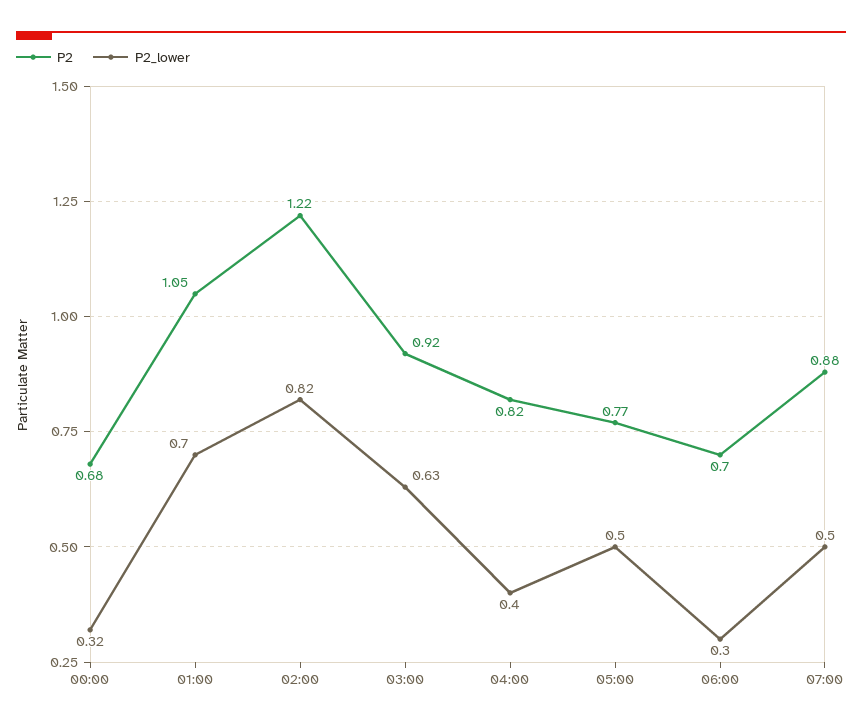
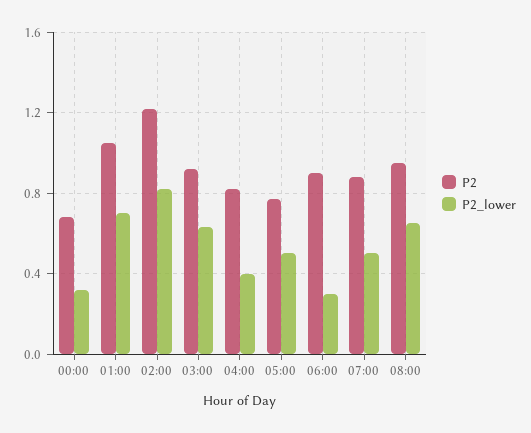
P2, 06:00: 0.7 -> 0.9
P2, 08:00: none -> 0.95
P2_lower, 08:00: none -> 0.65

